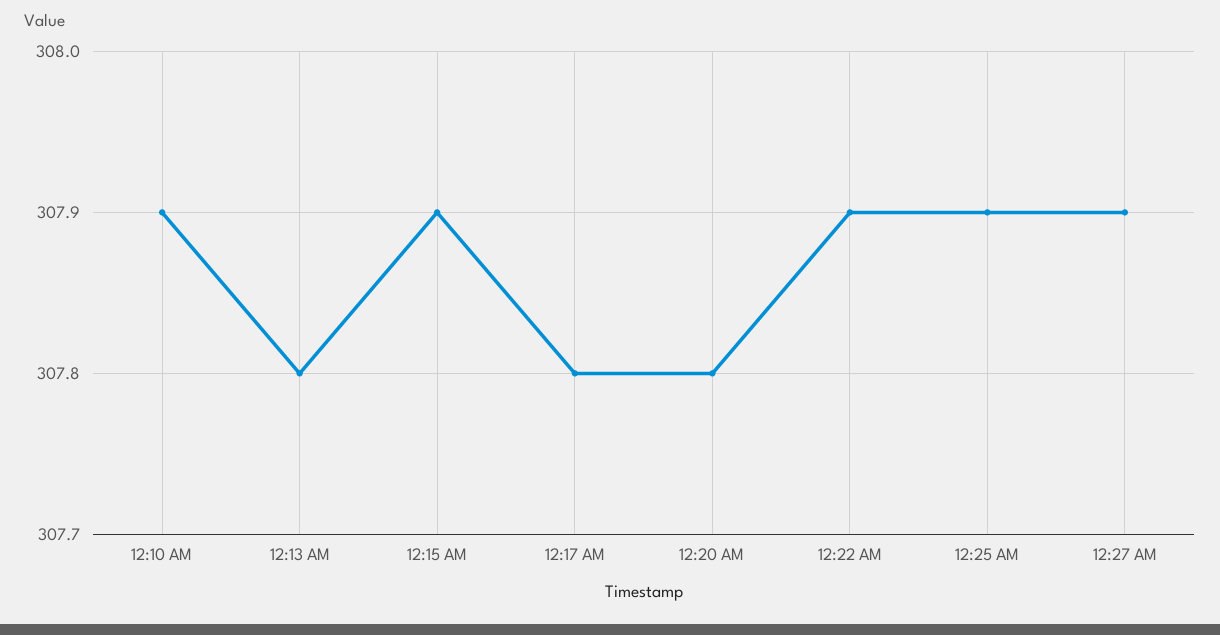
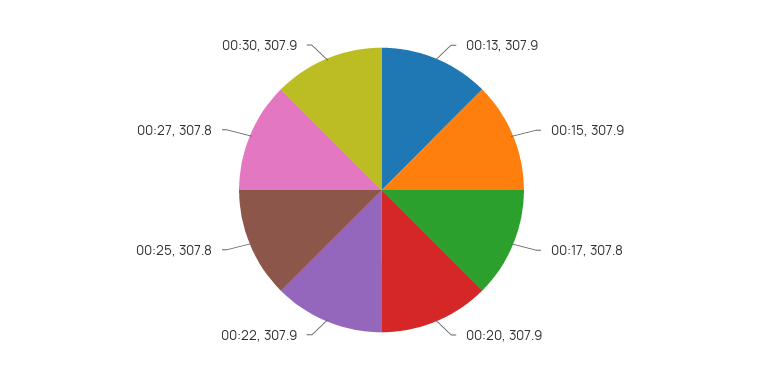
12:10 AM: 307.9 -> none
12:13 AM: 307.8 -> 307.9
12:20 AM: 307.8 -> 307.9
12:25 AM: 307.9 -> 307.8
12:27 AM: 307.9 -> 307.8
00:30: none -> 307.9

